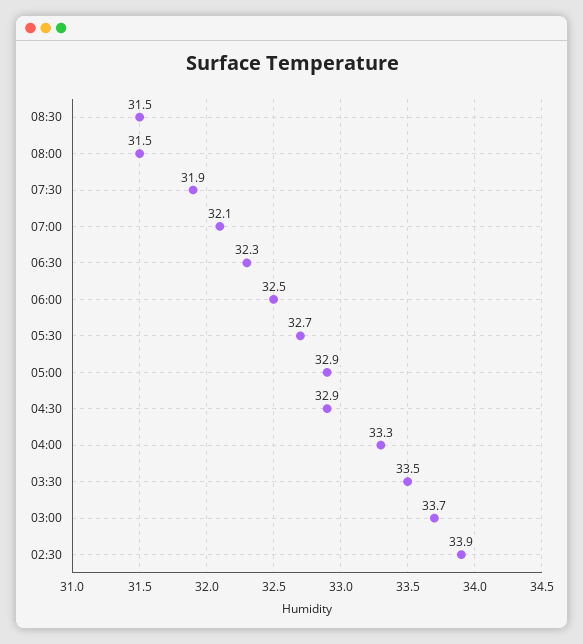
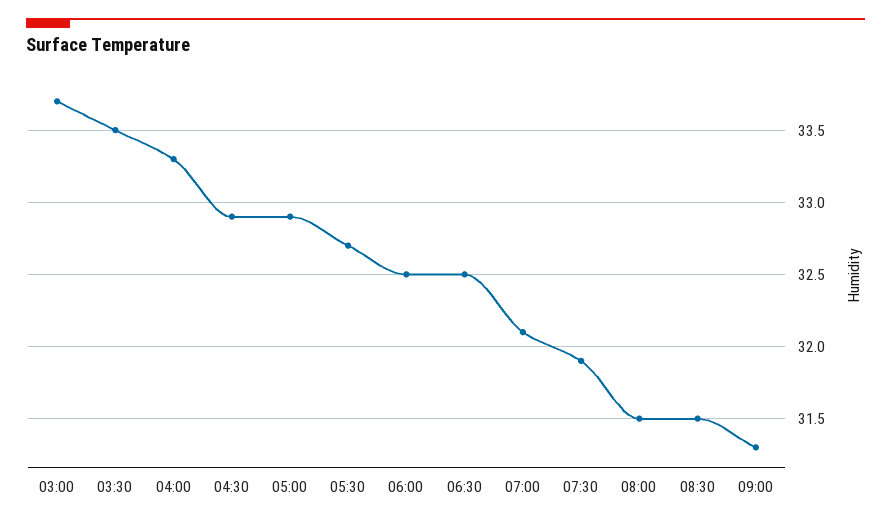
06:30: 32.3 -> 32.5
02:30: 33.9 -> none
09:00: none -> 31.3

